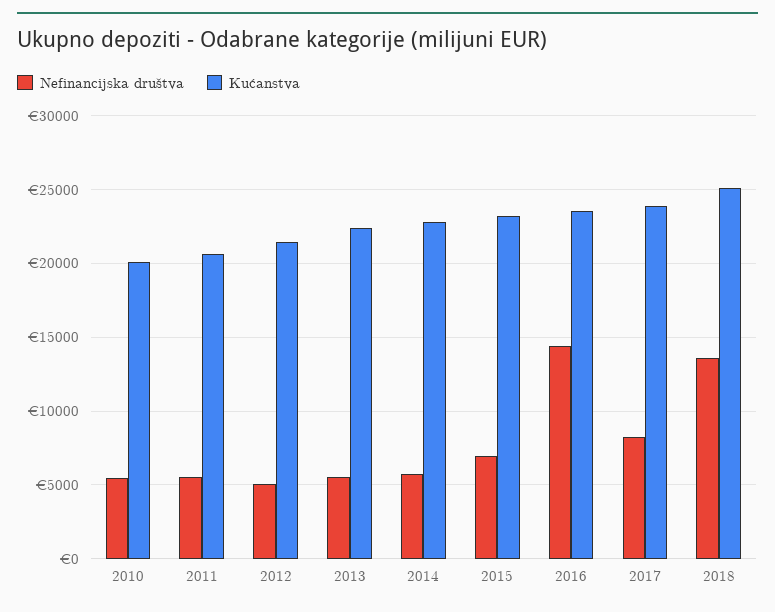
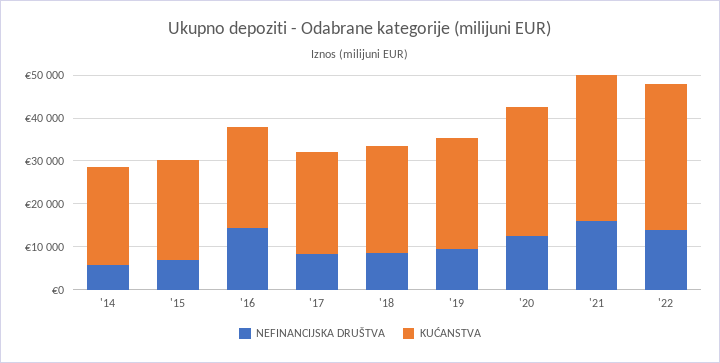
Nefinancijska društva, 2010: 5500 -> none
Kućanstva, 2010: 20000 -> none
Nefinancijska društva, 2011: 5500 -> none
Kućanstva, 2011: 20500 -> none
Nefinancijska društva, 2012: 5000 -> none
Kućanstva, 2012: 21500 -> none
Nefinancijska društva, 2013: 5500 -> none
Kućanstva, 2013: 22500 -> none
Nefinancijska društva, 2018: 13500 -> 8000
Nefinancijska društva, '19: none -> 10000
Kućanstva, '19: none -> 26000
Nefinancijska društva, '20: none -> 12000
Kućanstva, '20: none -> 30000
Nefinancijska društva, '21: none -> 16000
Kućanstva, '21: none -> 34000
Nefinancijska društva, '22: none -> 14000
Kućanstva, '22: none -> 34000

